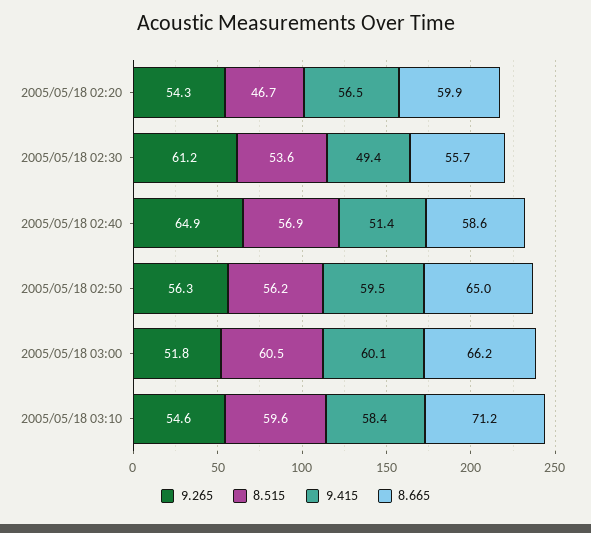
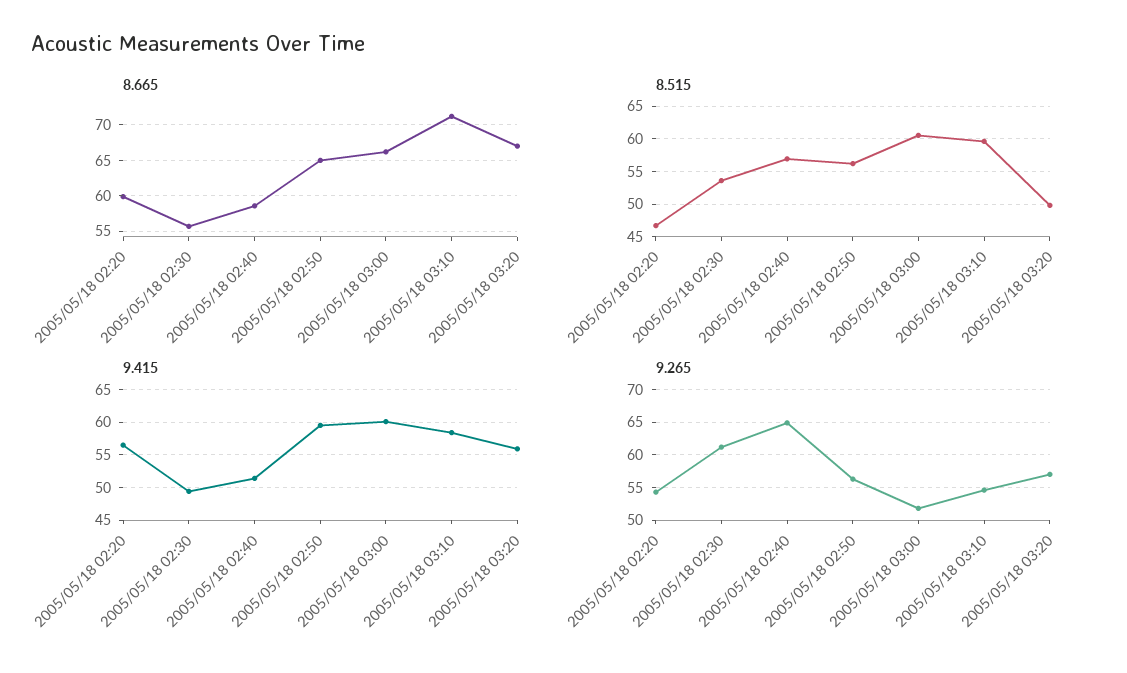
8.665, 2005/05/18 03:20: none -> 67
8.515, 2005/05/18 03:20: none -> 50
9.415, 2005/05/18 03:20: none -> 56
9.265, 2005/05/18 03:20: none -> 57

